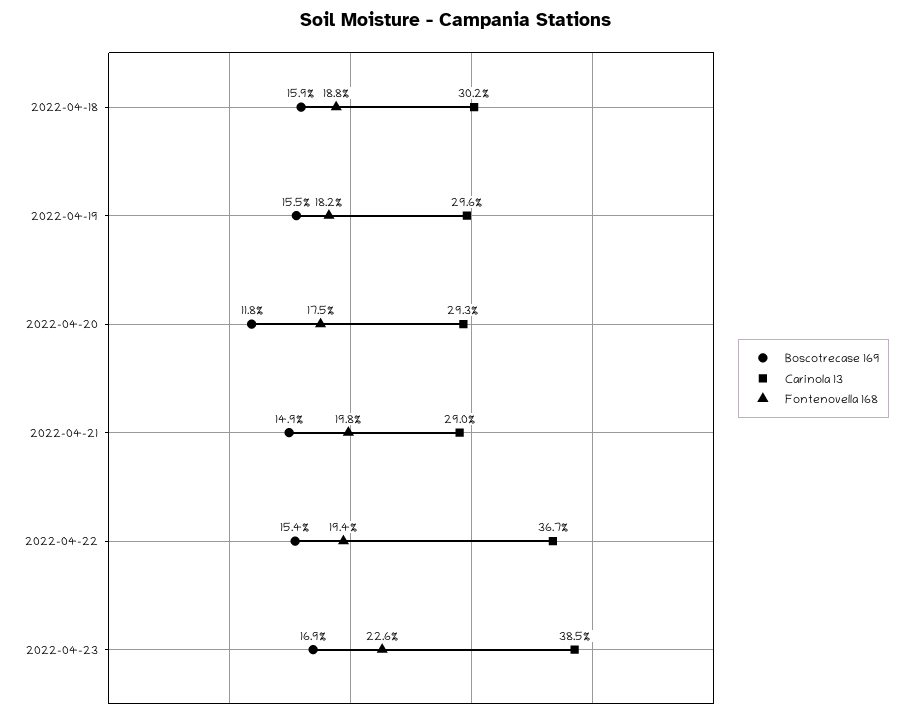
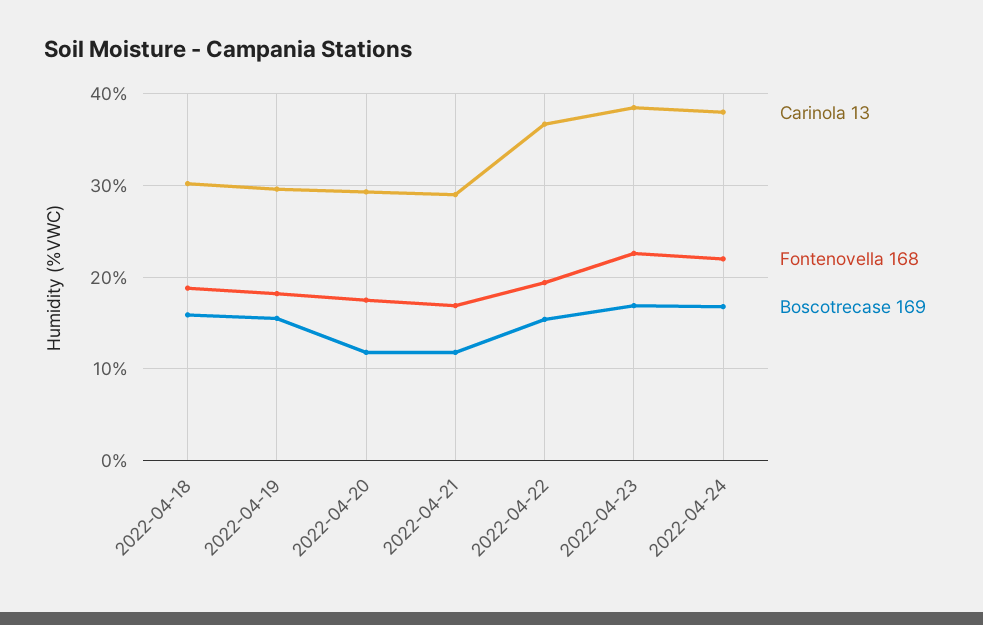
Boscotrecase 169, 2022-04-21: 14.9 -> 12
Fontenovella 168, 2022-04-21: 19.8 -> 17
Carinola 13, 2022-04-24: none -> 38
Fontenovella 168, 2022-04-24: none -> 22
Boscotrecase 169, 2022-04-24: none -> 17

